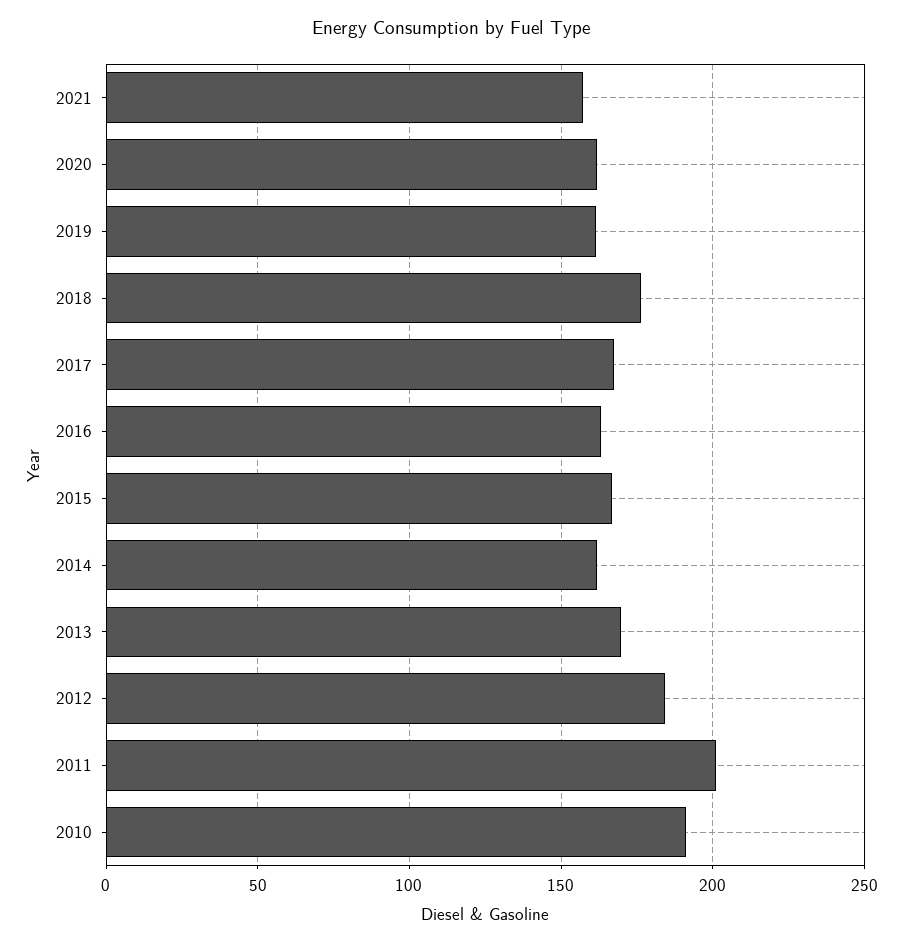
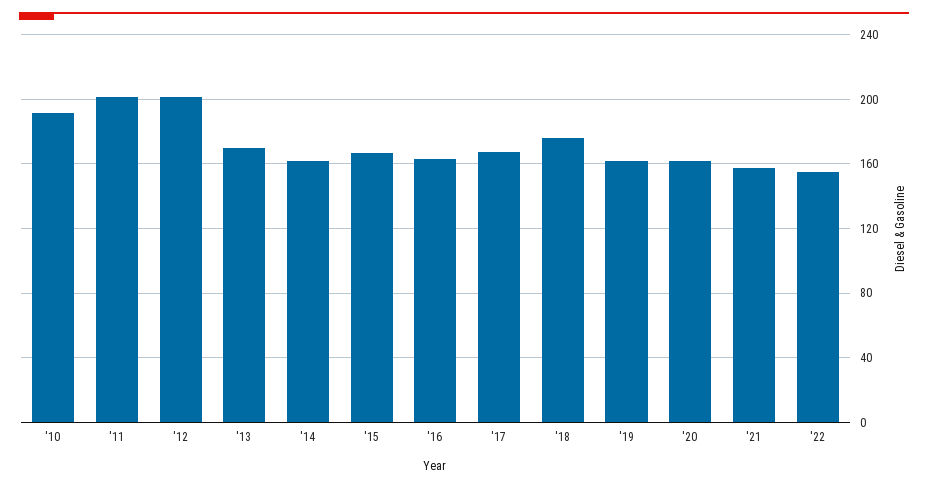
2012: 185 -> 200
'22: none -> 155

